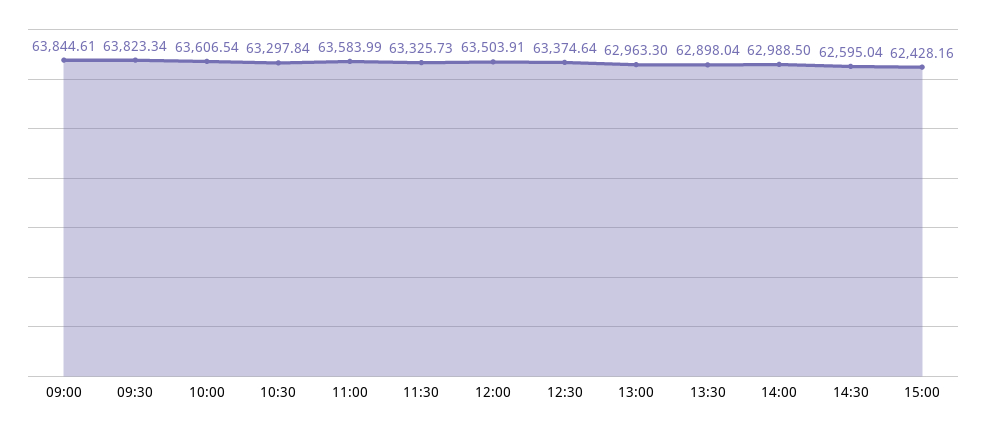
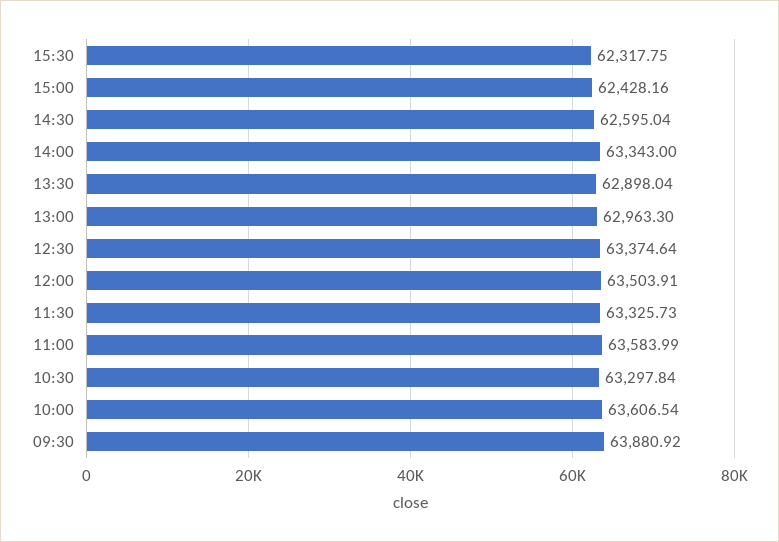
09:00: 63844.61 -> none
09:30: 63823.34 -> 63880.92
14:00: 62988.5 -> 63343
15:30: none -> 62317.75

